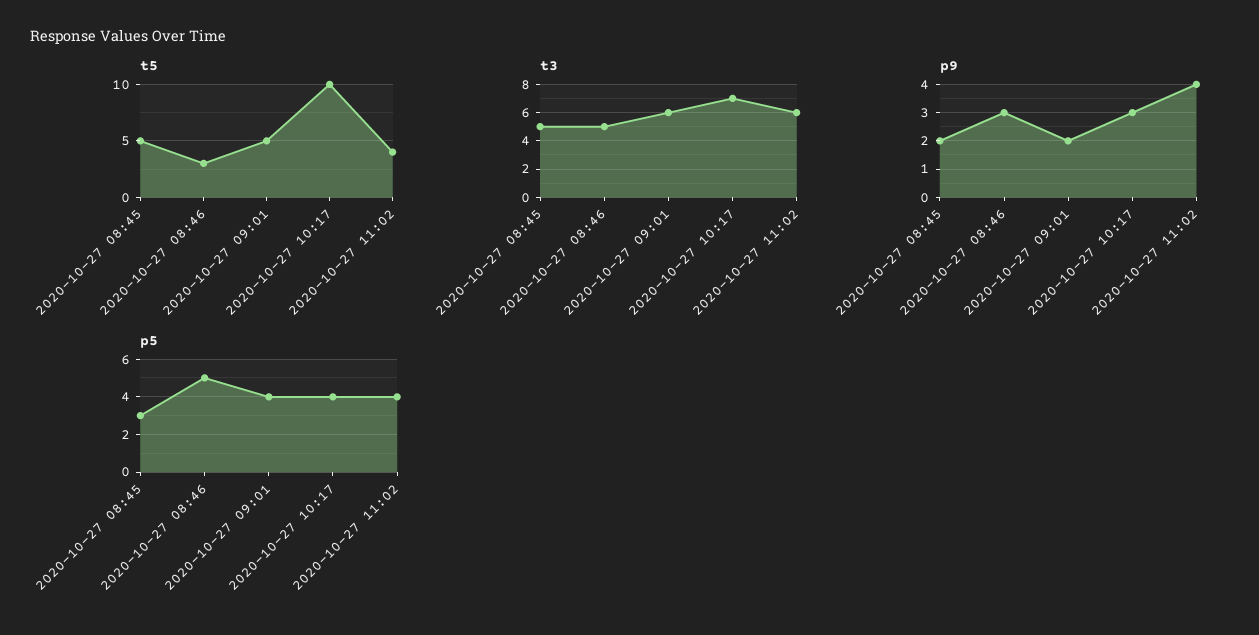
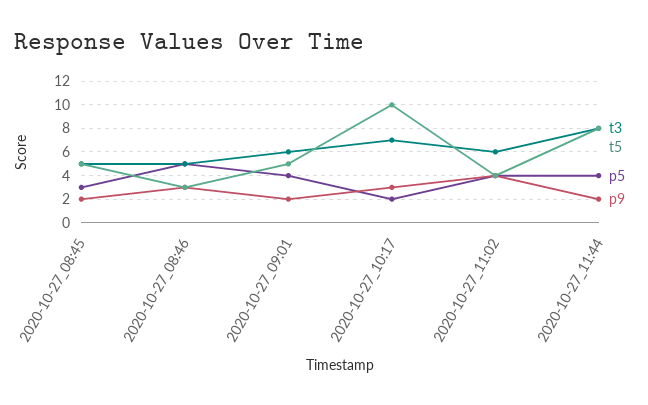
p5, 2020-10-27 10:17: 4 -> 2
t3, 2020-10-27_11:44: none -> 8
t5, 2020-10-27_11:44: none -> 8
p5, 2020-10-27_11:44: none -> 4
p9, 2020-10-27_11:44: none -> 2

